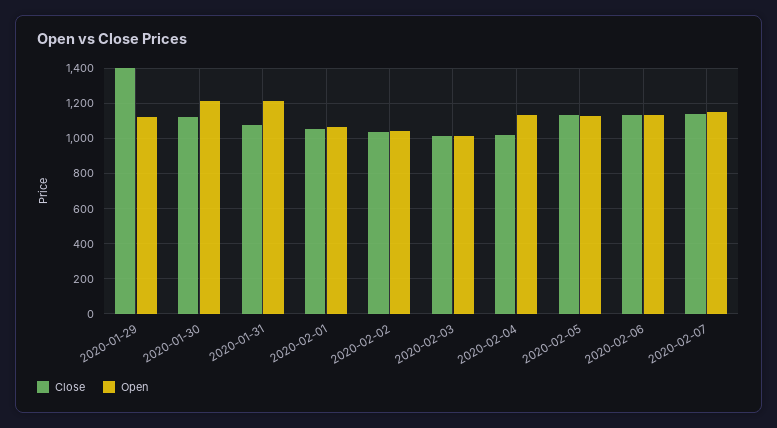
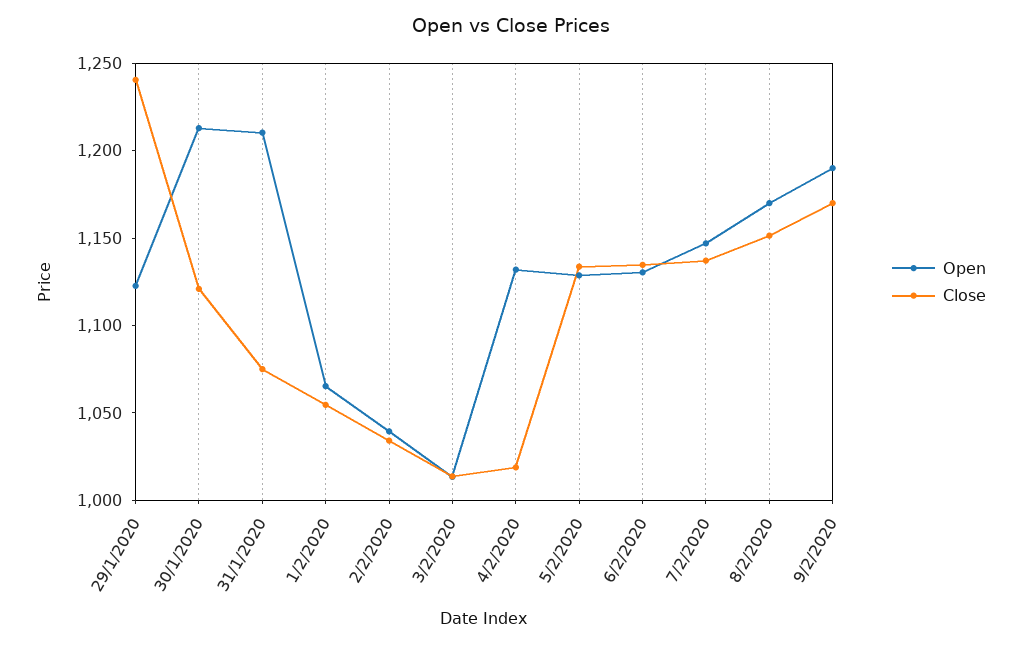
Close, 2020-01-29: 1400 -> 1240
Open, 8/2/2020: none -> 1170
Close, 8/2/2020: none -> 1150
Open, 9/2/2020: none -> 1190
Close, 9/2/2020: none -> 1170

